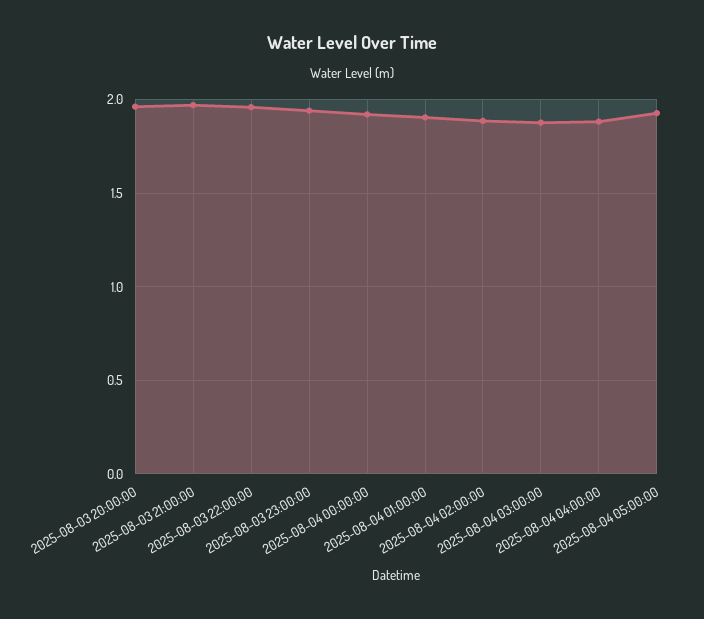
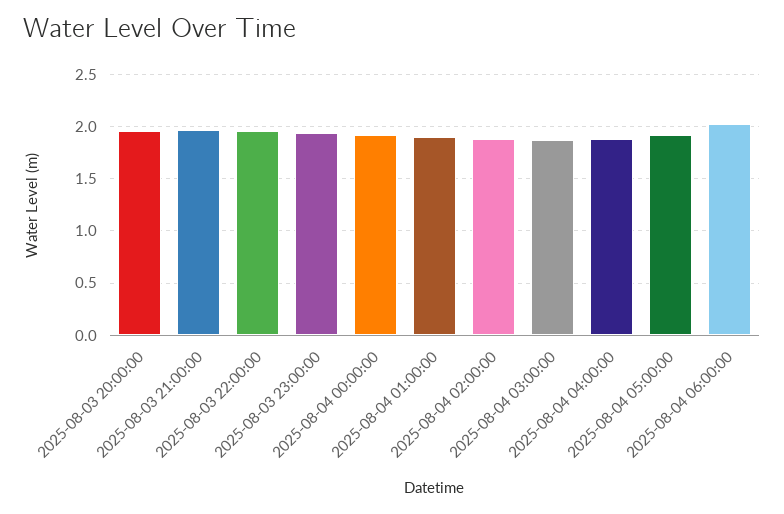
2025-08-04 06:00:00: none -> 2

